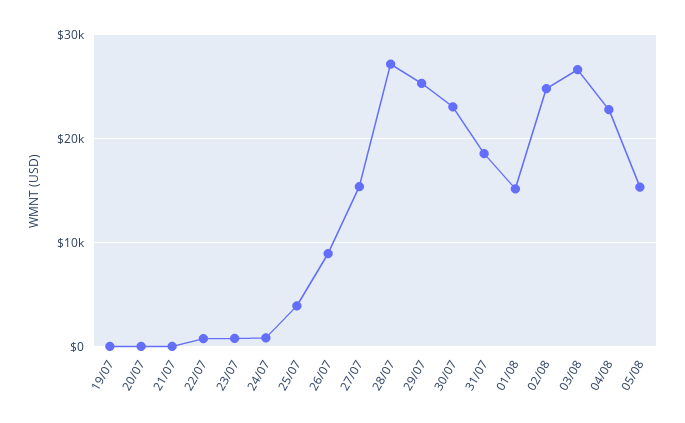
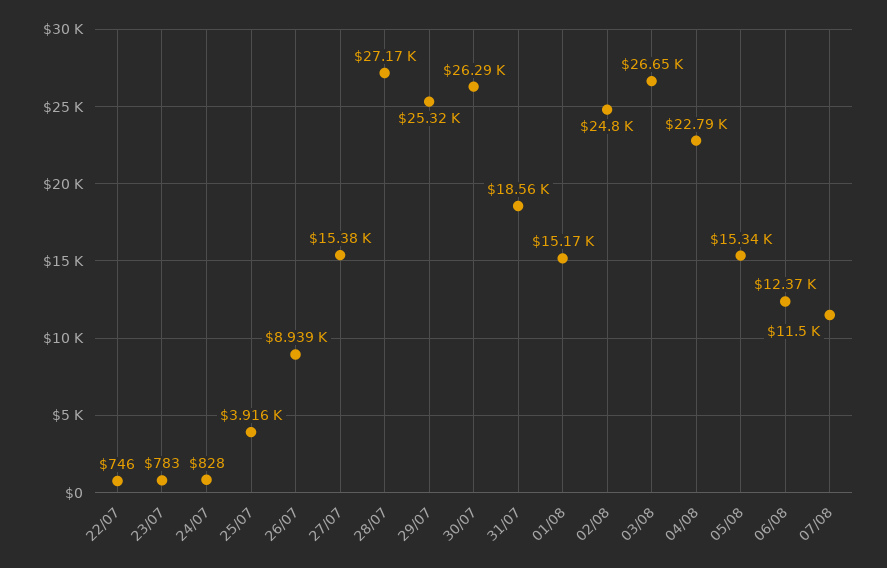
19/07: 0 -> none
20/07: 0 -> none
21/07: 0 -> none
30/07: 23000 -> 26290
06/08: none -> 12370
07/08: none -> 11500

